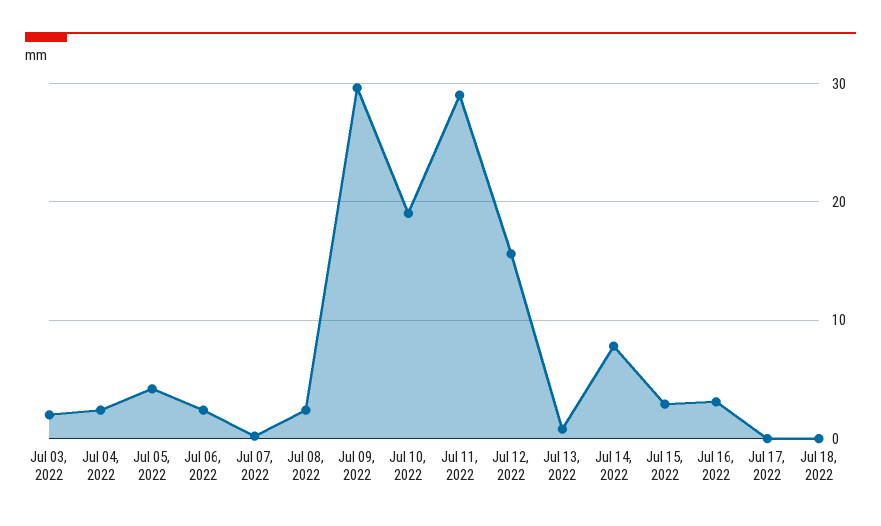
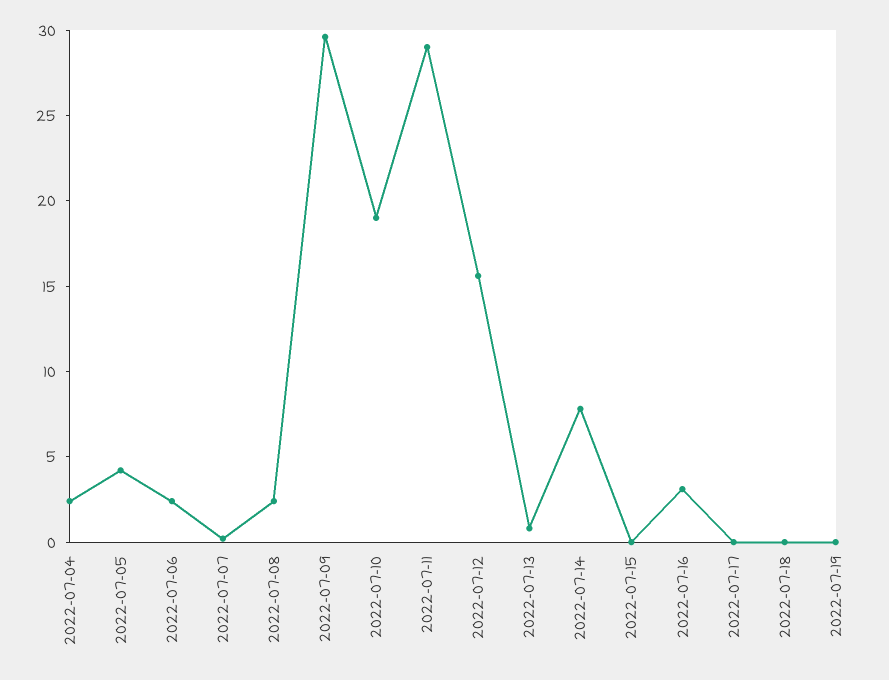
Jul 03, 2022: 2 -> none
Jul 15, 2022: 3 -> 0
2022-07-19: none -> 0

